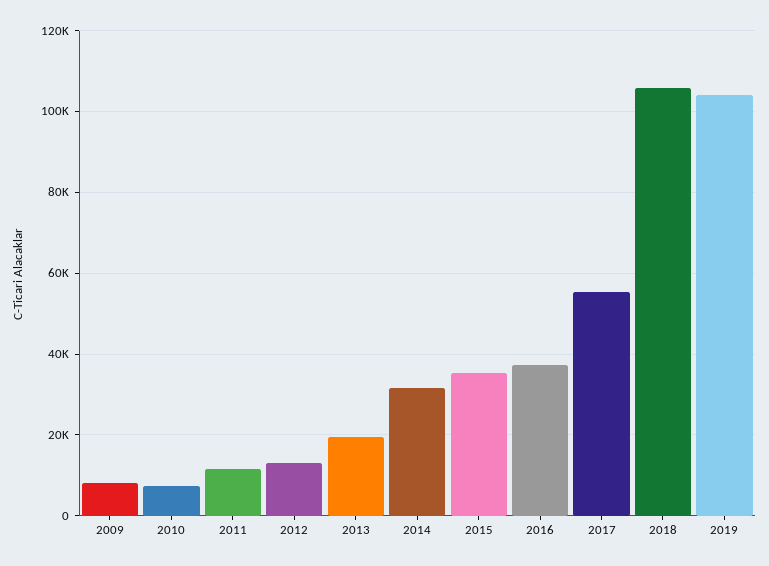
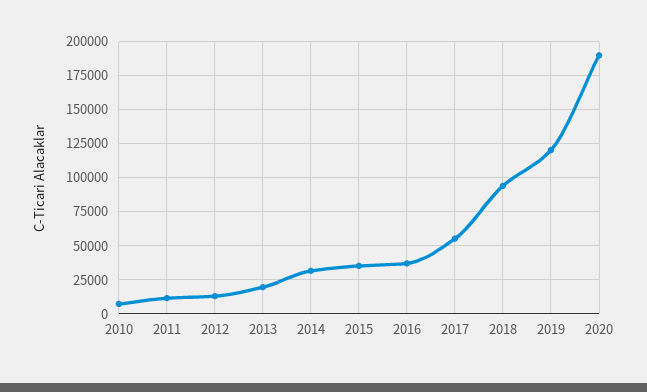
2009: 8000 -> none
2018: 106000 -> 95000
2019: 104000 -> 120000
2020: none -> 190000

